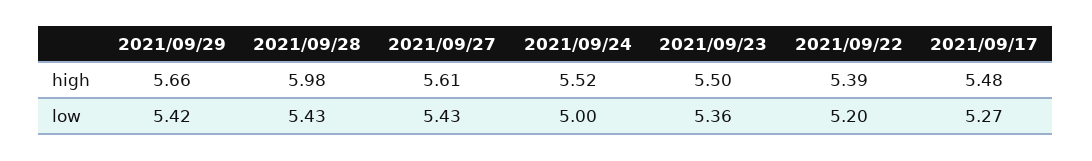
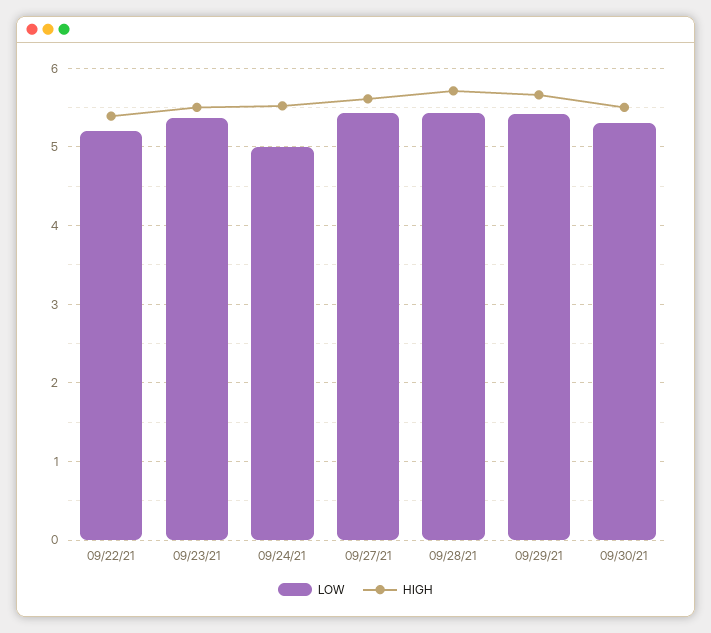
high, 2021/09/28: 5.98 -> 5.7
high, 2021/09/17: 5.48 -> none
low, 2021/09/17: 5.27 -> none
low, 09/30/21: none -> 5.3
high, 09/30/21: none -> 5.5

